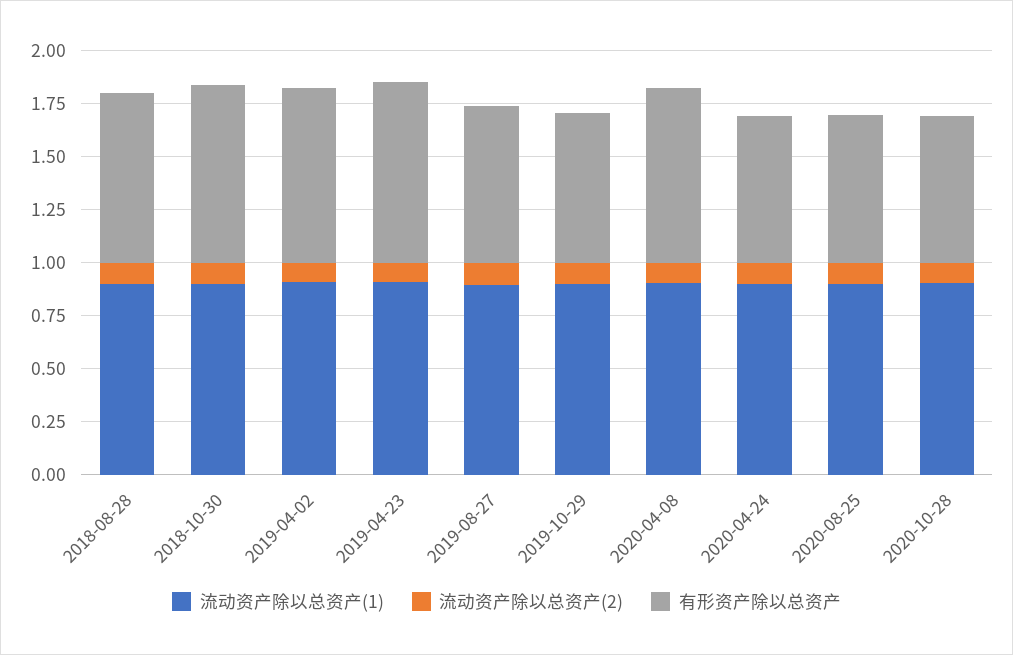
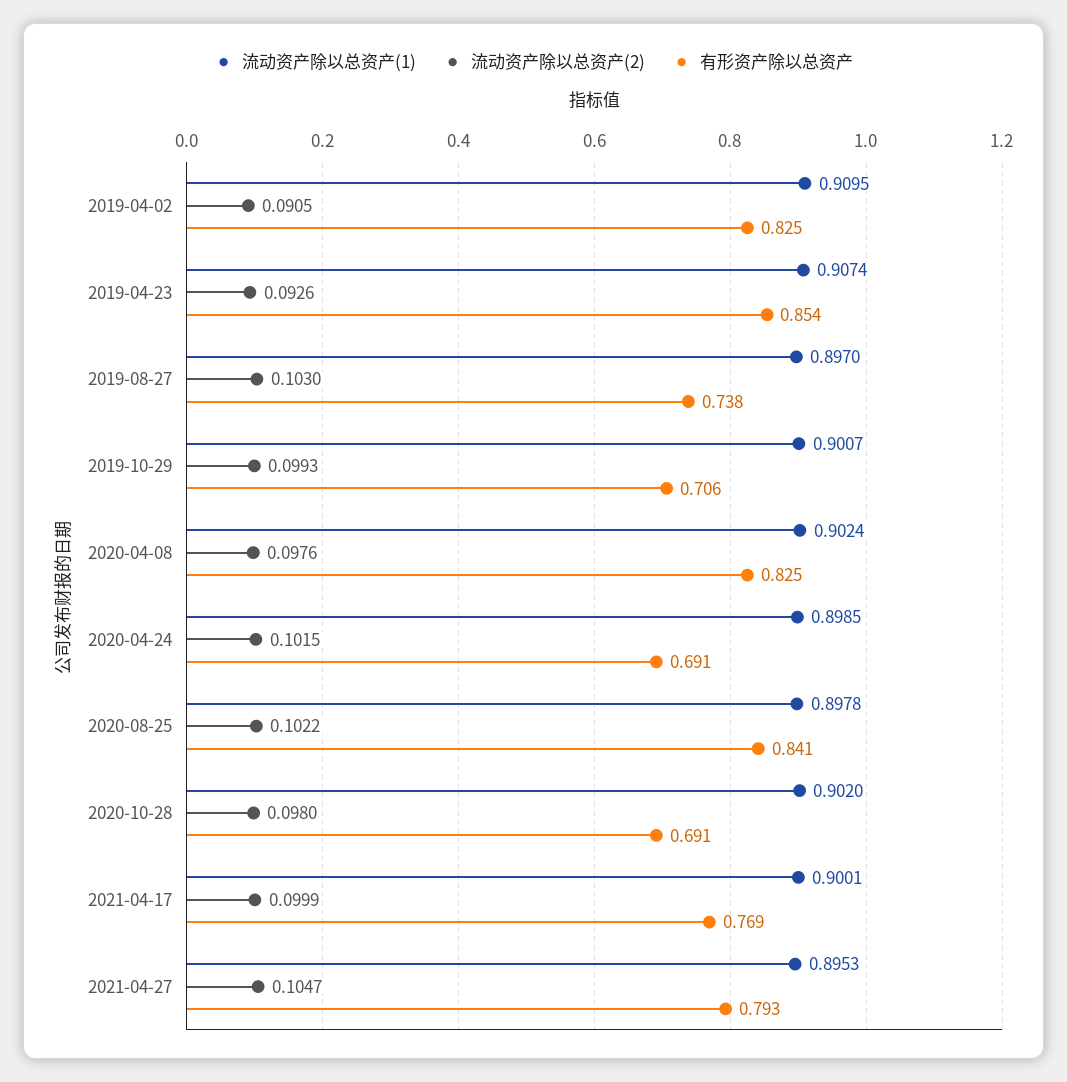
流动资产除以总资产(1), 2018-08-28: 0.9 -> none
流动资产除以总资产(2), 2018-08-28: 0.1 -> none
有形资产除以总资产, 2018-08-28: 0.8 -> none
流动资产除以总资产(1), 2018-10-30: 0.9 -> none
流动资产除以总资产(2), 2018-10-30: 0.1 -> none
有形资产除以总资产, 2018-10-30: 0.85 -> none
有形资产除以总资产, 2020-08-25: 0.7 -> 0.841
流动资产除以总资产(1), 2021-04-17: none -> 0.9001
流动资产除以总资产(2), 2021-04-17: none -> 0.0999
有形资产除以总资产, 2021-04-17: none -> 0.769
流动资产除以总资产(1), 2021-04-27: none -> 0.8953
流动资产除以总资产(2), 2021-04-27: none -> 0.1047
有形资产除以总资产, 2021-04-27: none -> 0.793

